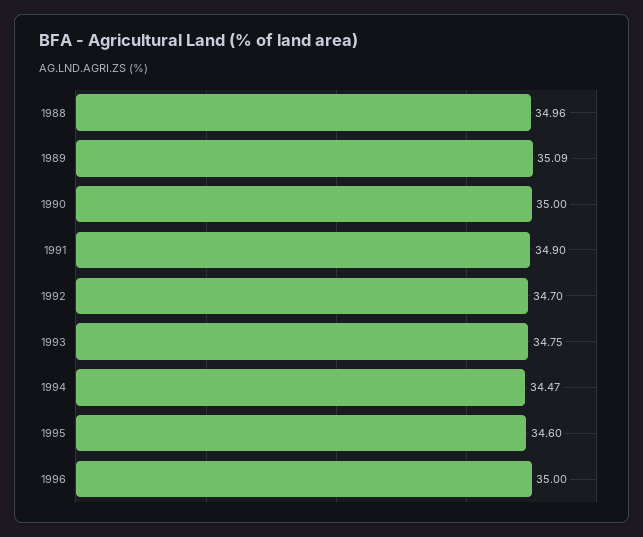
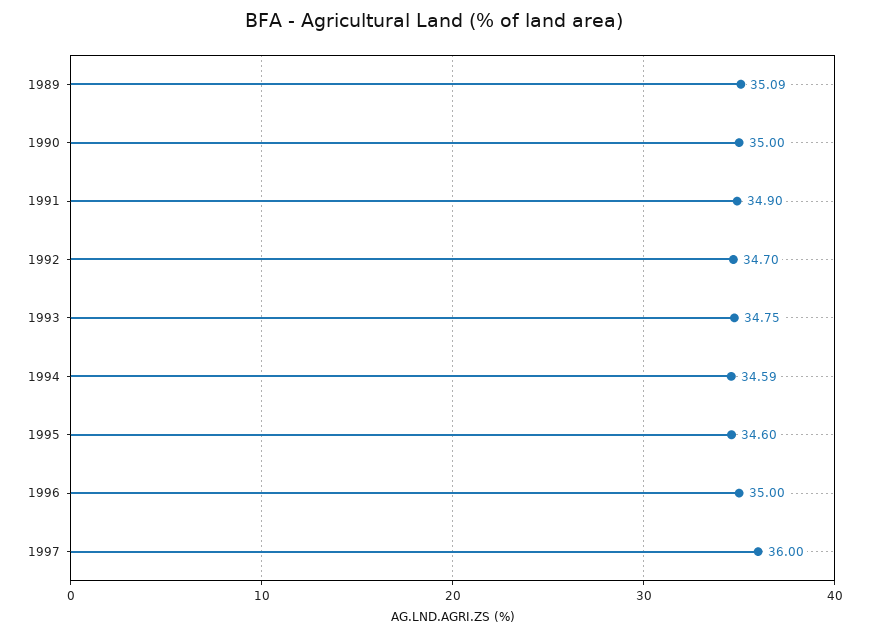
1988: 34.96 -> none
1994: 34.47 -> 34.59
1997: none -> 36

